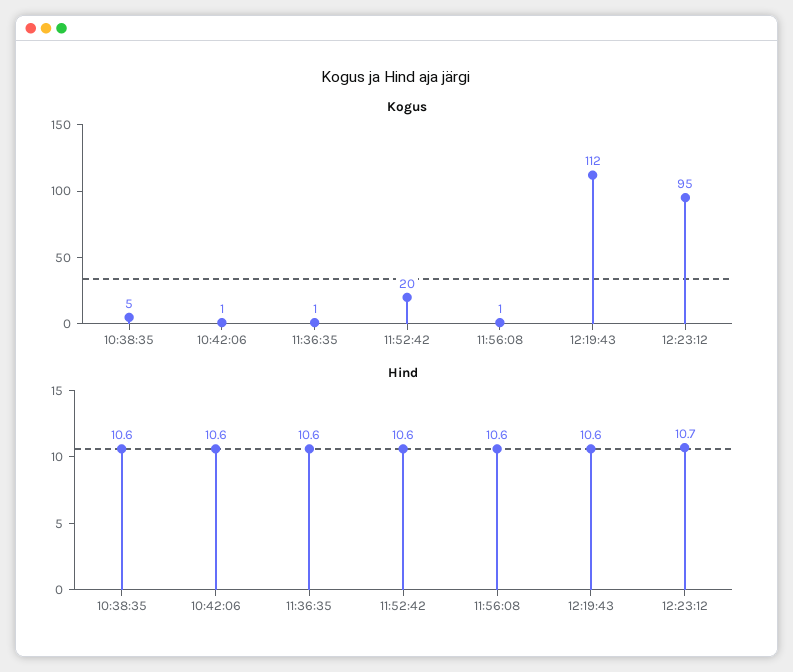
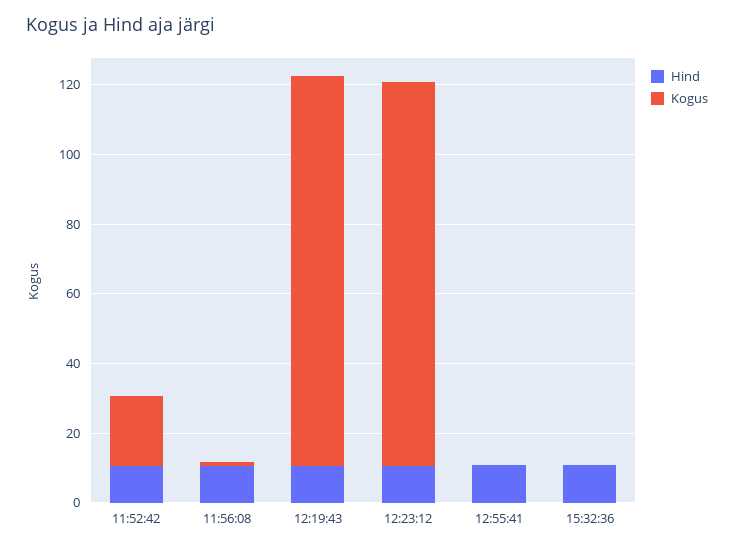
Kogus, 10:38:35: 5 -> none
Kogus, 10:42:06: 1 -> none
Kogus, 11:36:35: 1 -> none
Kogus, 12:23:12: 95 -> 110
Hind, 10:38:35: 10.6 -> none
Hind, 10:42:06: 10.6 -> none
Hind, 11:36:35: 10.6 -> none
Hind, 12:55:41: none -> 10
Kogus, 12:55:41: none -> 0
Hind, 15:32:36: none -> 10
Kogus, 15:32:36: none -> 0

